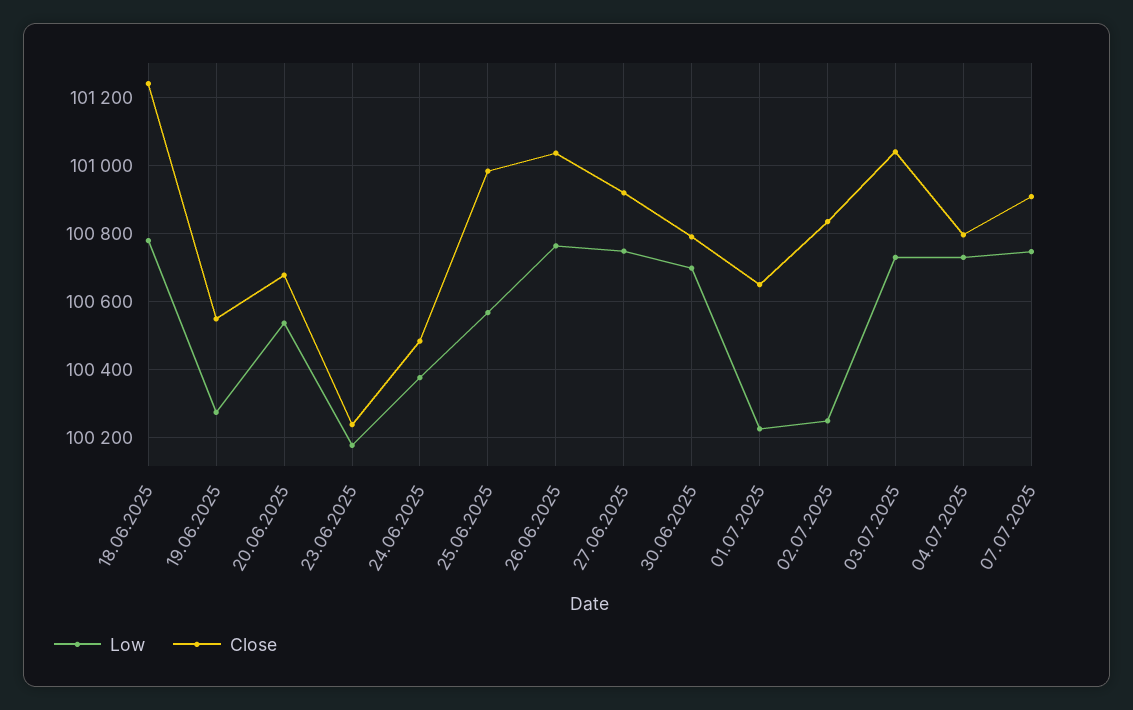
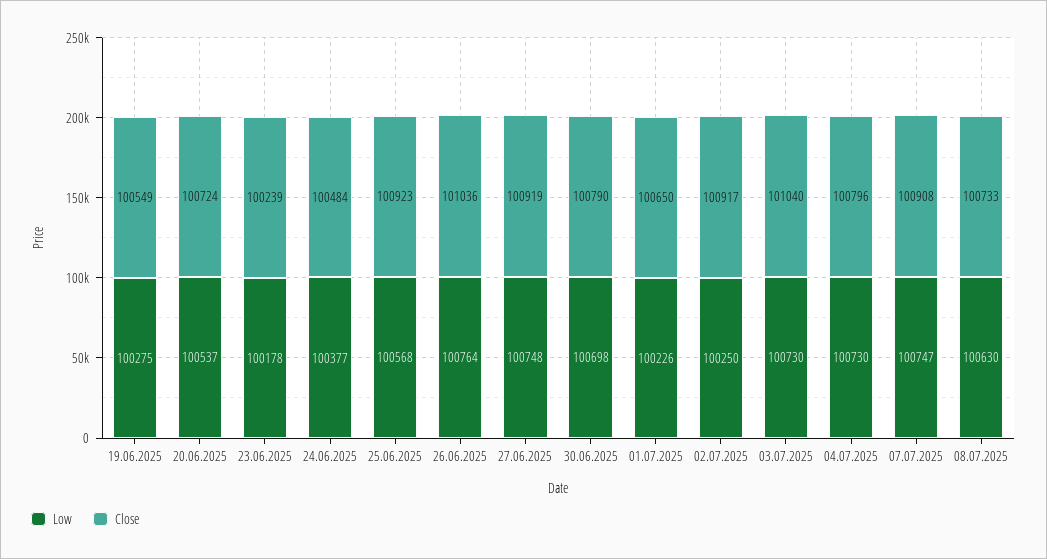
Low, 18.06.2025: 100780 -> none
Close, 18.06.2025: 101240 -> none
Close, 20.06.2025: 100680 -> 100724
Close, 25.06.2025: 100980 -> 100923
Close, 02.07.2025: 100840 -> 100917
Low, 08.07.2025: none -> 100630
Close, 08.07.2025: none -> 100733

